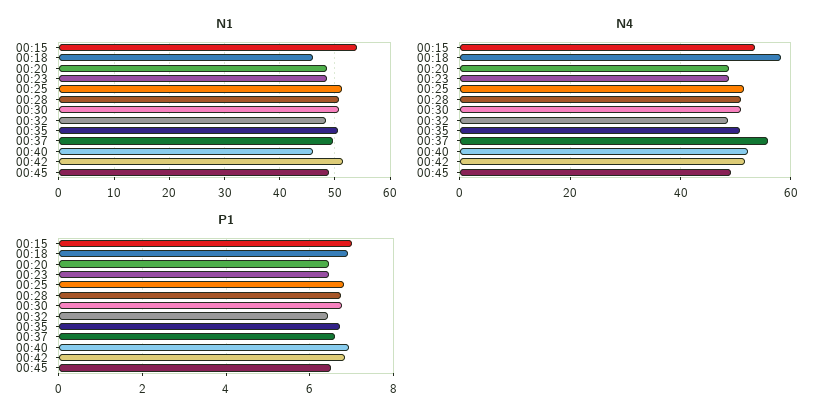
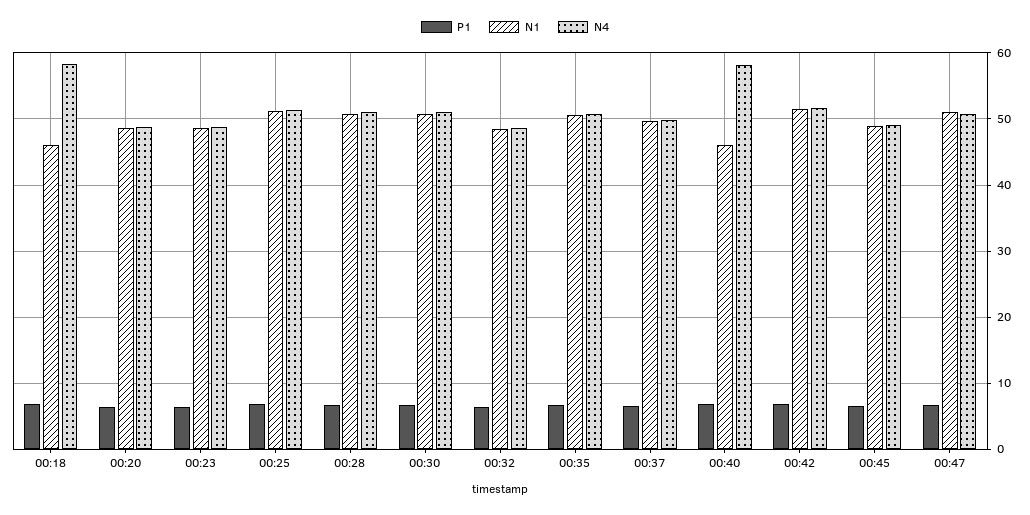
N1, 00:15: 54 -> none
N4, 00:15: 54 -> none
N4, 00:37: 56 -> 50
N4, 00:40: 52 -> 58
P1, 00:15: 7 -> none
P1, 00:47: none -> 7
N1, 00:47: none -> 51
N4, 00:47: none -> 51

